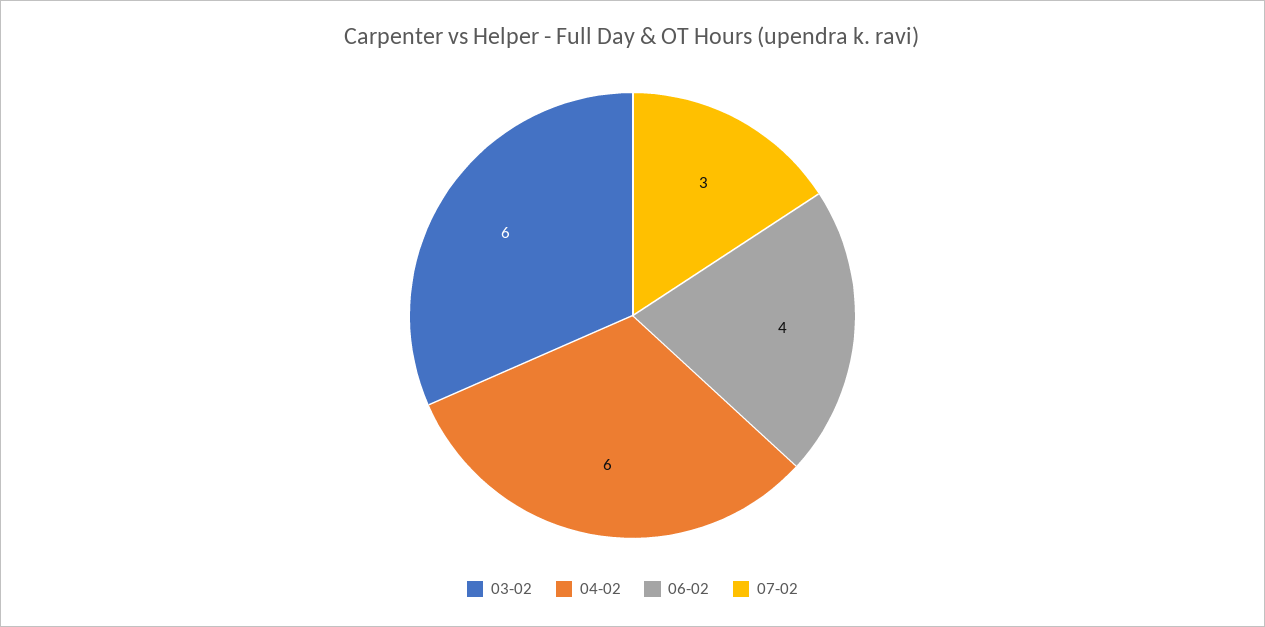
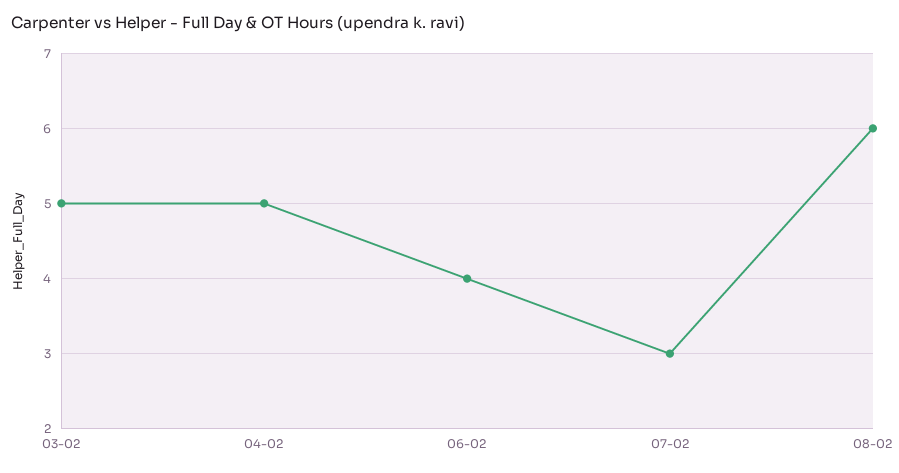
03-02: 6 -> 5
04-02: 6 -> 5
08-02: none -> 6

